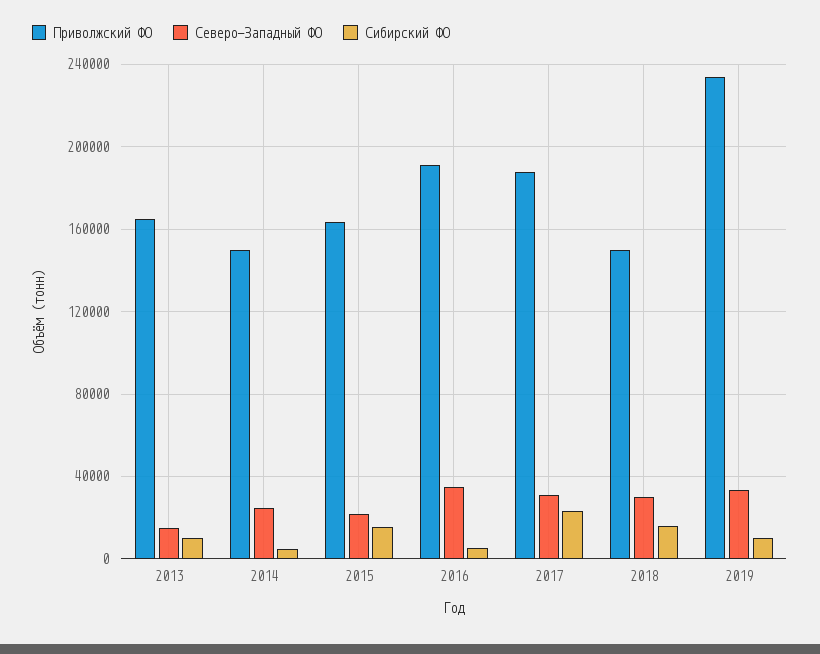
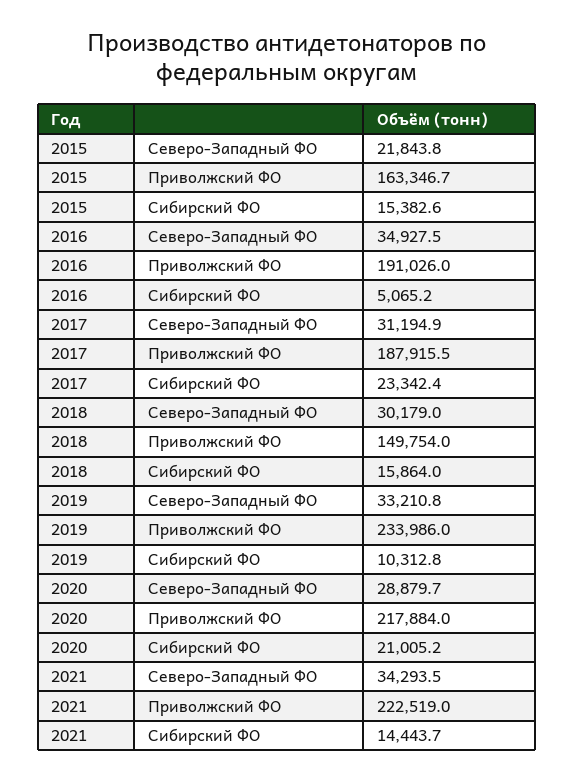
Приволжский ФО, 2013: 165000 -> none
Северо-Западный ФО, 2013: 15000 -> none
Сибирский ФО, 2013: 10000 -> none
Приволжский ФО, 2014: 150000 -> none
Северо-Западный ФО, 2014: 25000 -> none
Сибирский ФО, 2014: 5000 -> none
Северо-Западный ФО, 2020: none -> 28879.7
Приволжский ФО, 2020: none -> 217884
Сибирский ФО, 2020: none -> 21005.2
Северо-Западный ФО, 2021: none -> 34293.5
Приволжский ФО, 2021: none -> 222519
Сибирский ФО, 2021: none -> 14443.7

